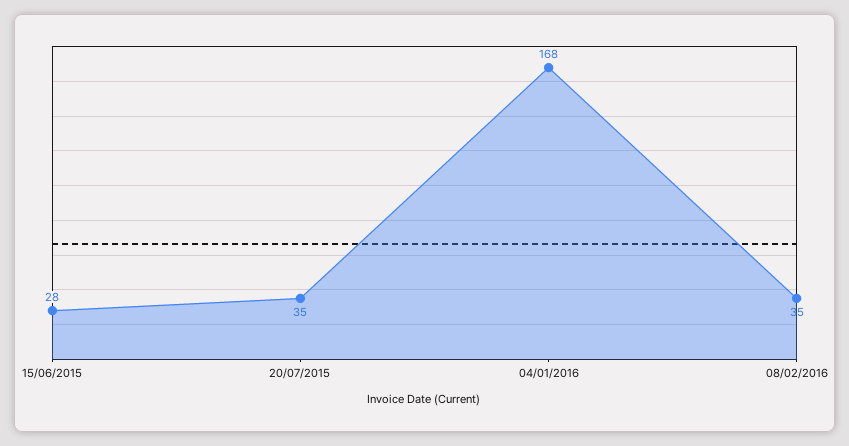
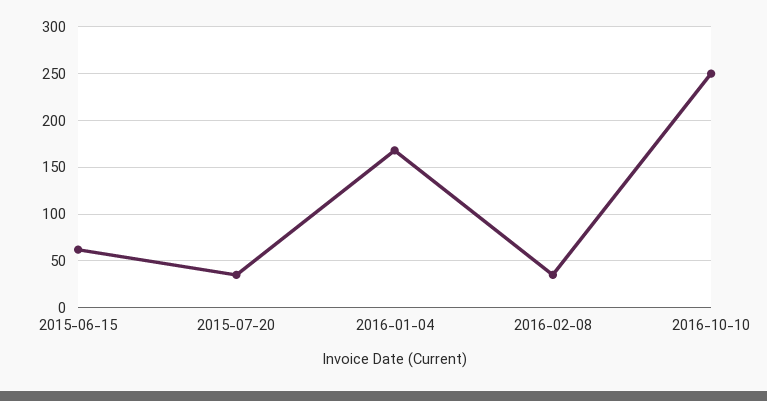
15/06/2015: 28 -> 60
2016-10-10: none -> 250

